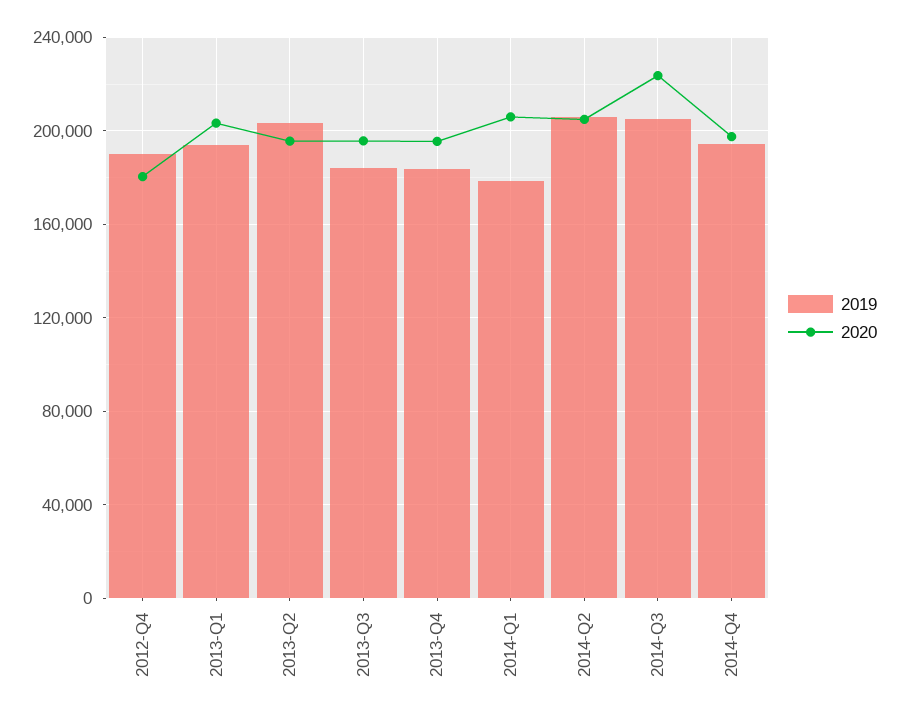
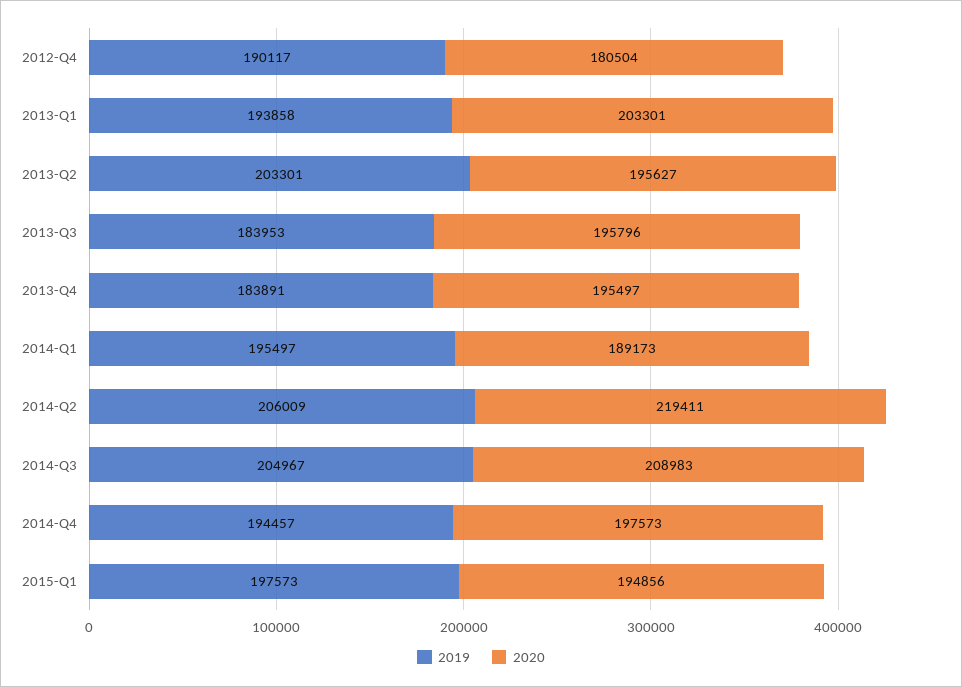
2019, 2014-Q1: 180000 -> 195497
2020, 2014-Q1: 205000 -> 189173
2020, 2014-Q2: 205000 -> 219411
2020, 2014-Q3: 225000 -> 208983
2019, 2015-Q1: none -> 197573
2020, 2015-Q1: none -> 194856

